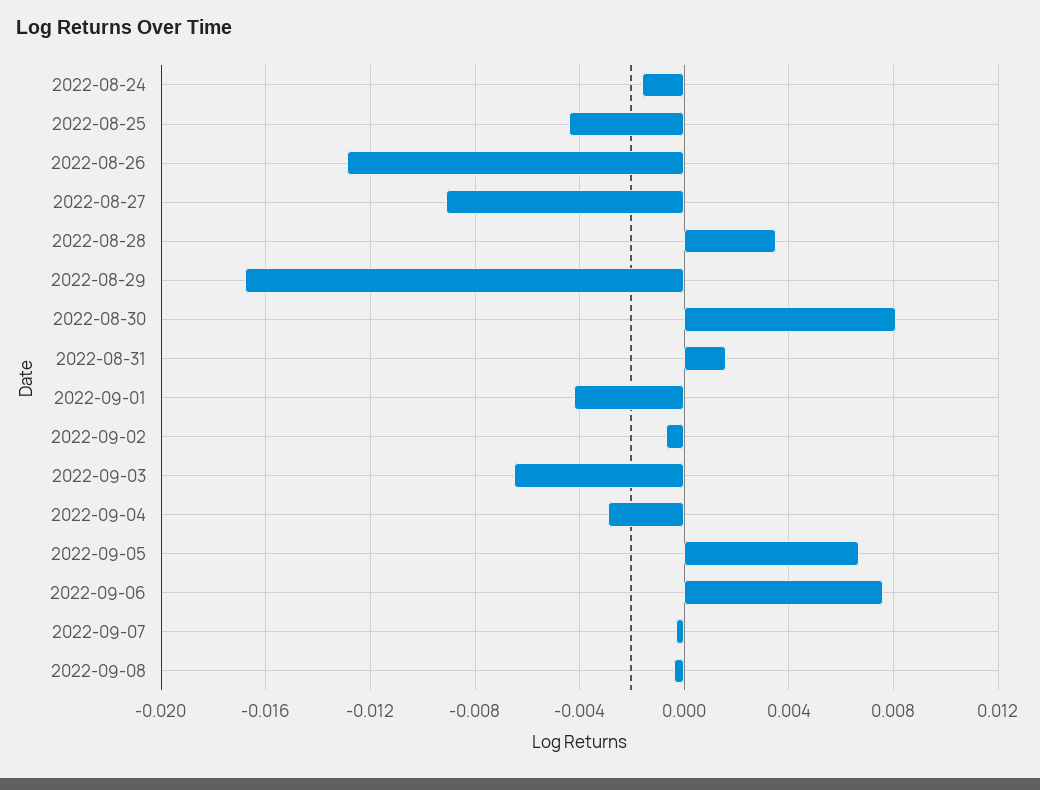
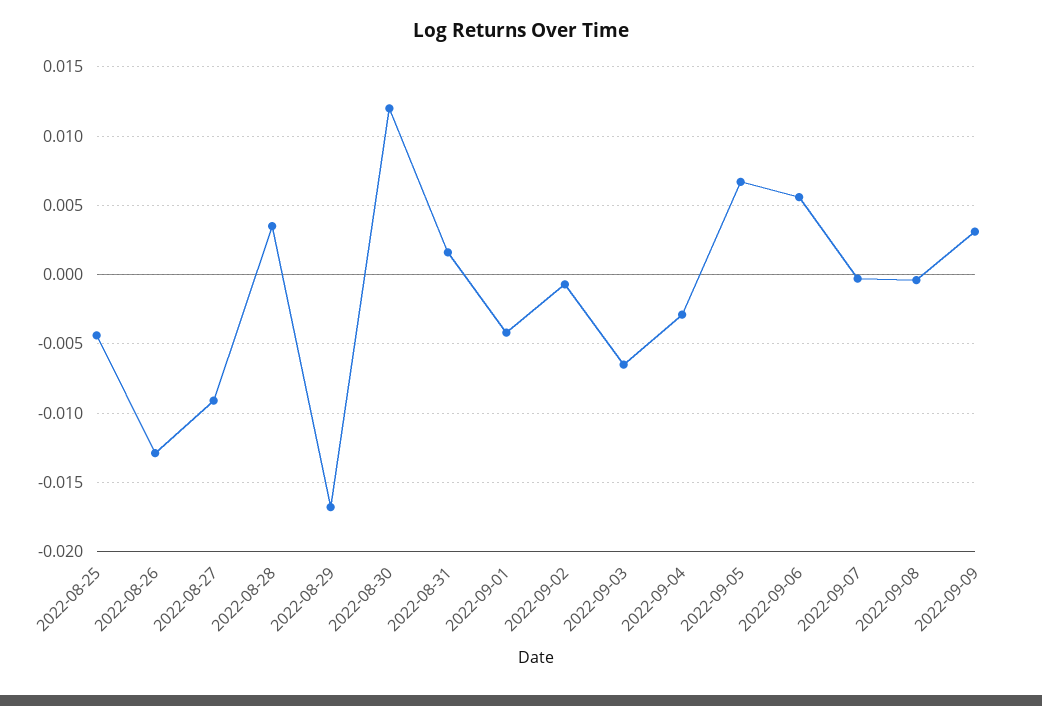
2022-08-24: -0.0015 -> none
2022-08-30: 0.008 -> 0.012
2022-09-06: 0.0075 -> 0.0055
2022-09-09: none -> 0.003

